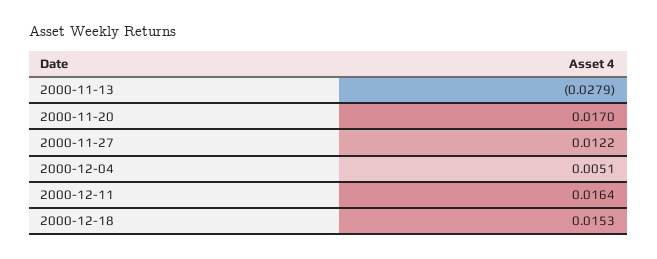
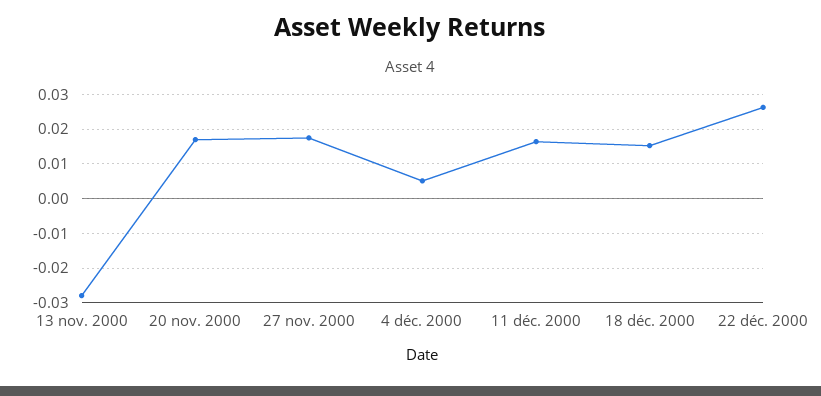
2000-11-27: 0.0122 -> 0.018
22 déc. 2000: none -> 0.026

